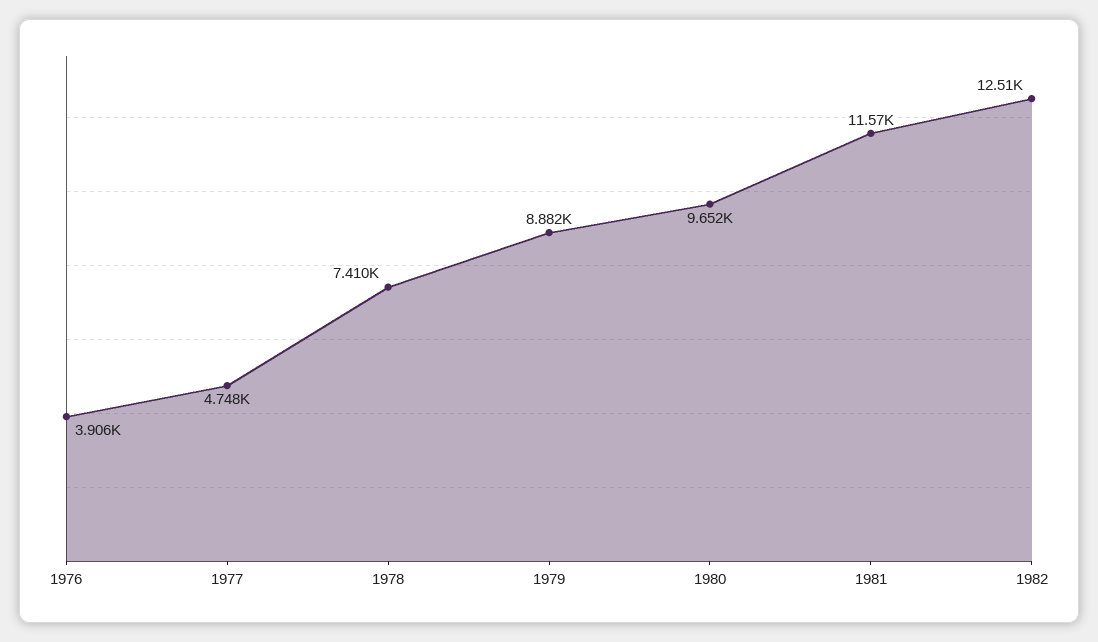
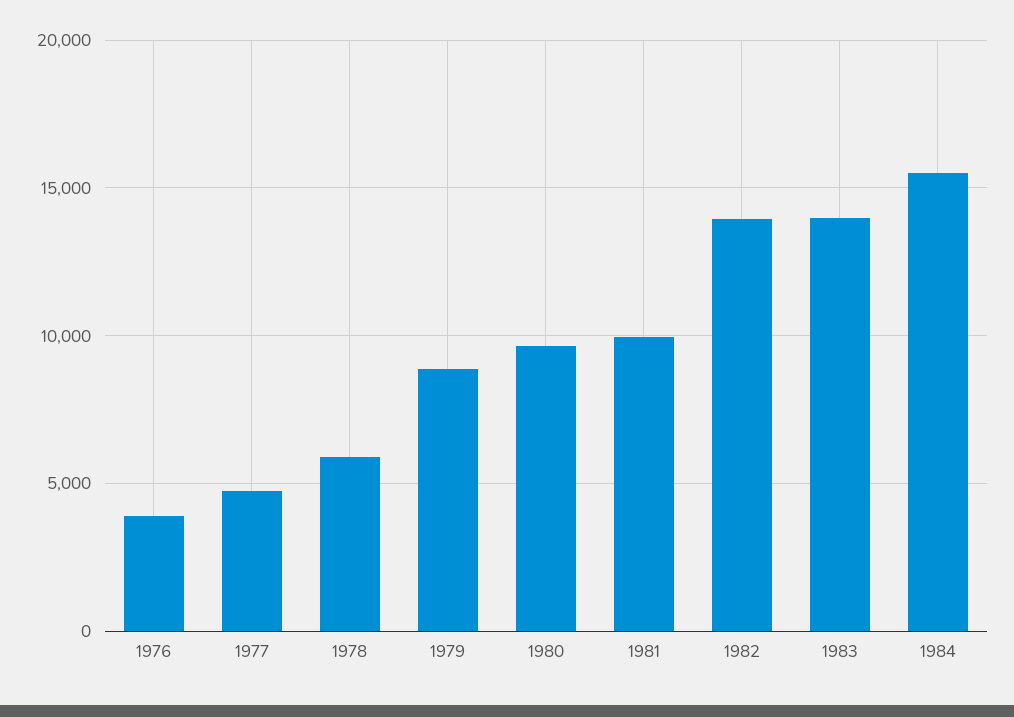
1978: 7410 -> 6000
1981: 11570 -> 10000
1982: 12510 -> 14000
1983: none -> 14000
1984: none -> 15500

